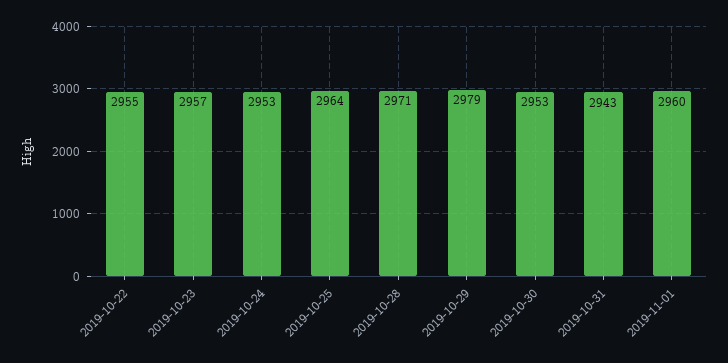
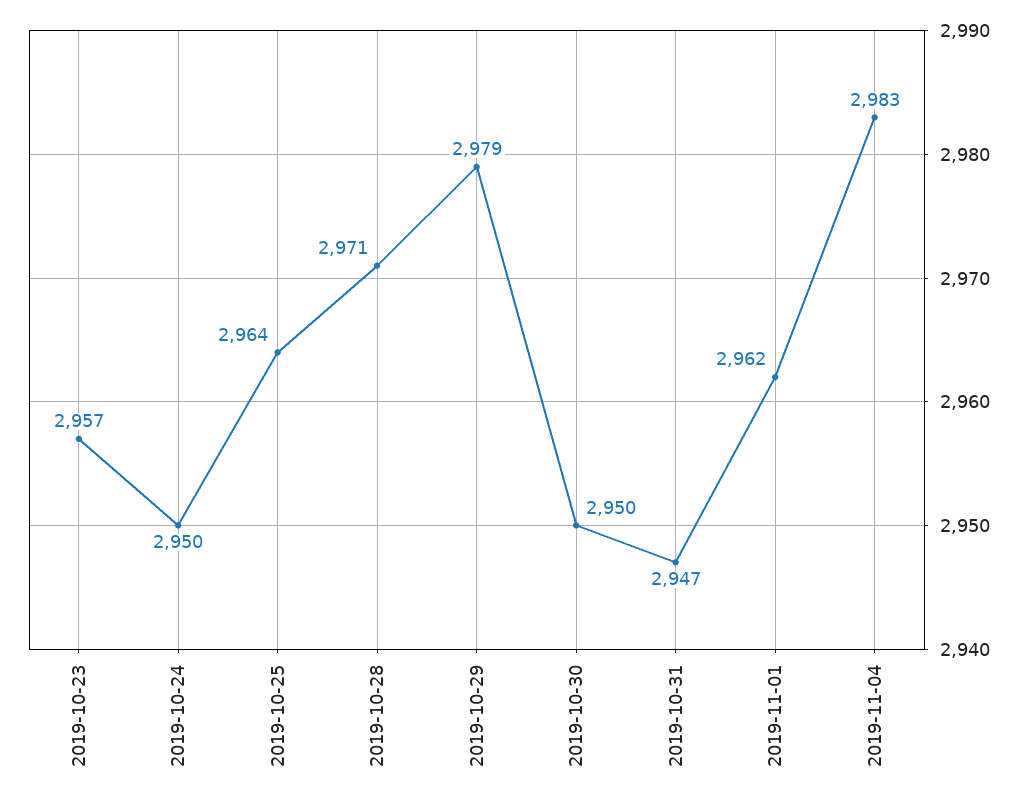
2019-10-22: 2955 -> none
2019-10-24: 2953 -> 2950
2019-10-30: 2953 -> 2950
2019-10-31: 2943 -> 2947
2019-11-01: 2960 -> 2962
2019-11-04: none -> 2983

